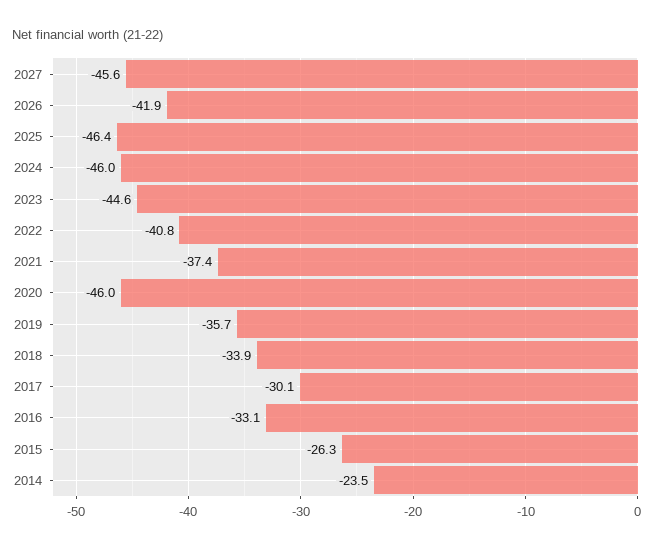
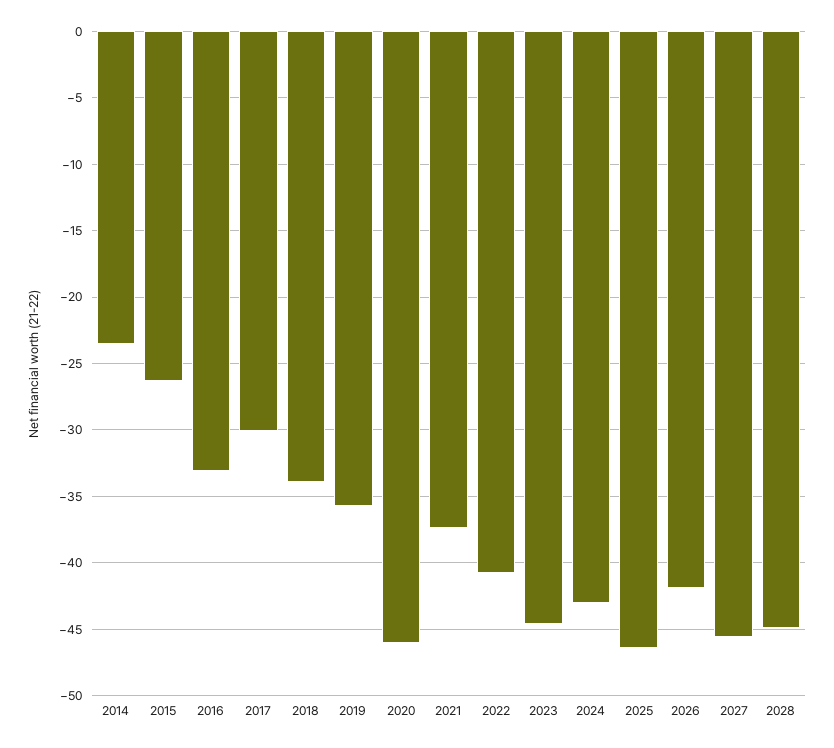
2024: -46 -> -43
2028: none -> -45

